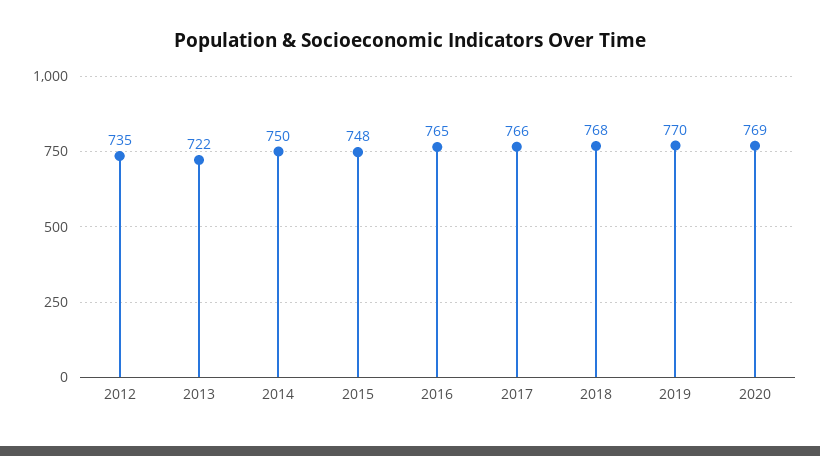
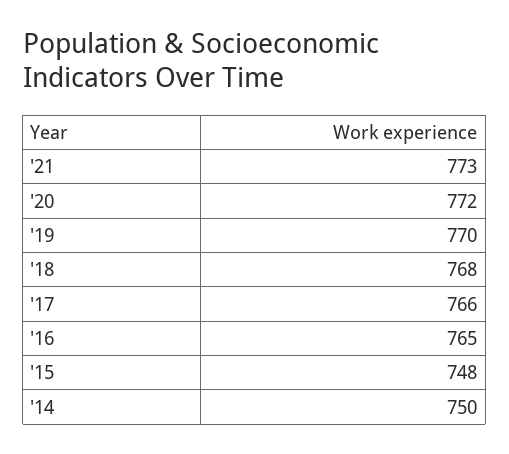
2012: 735 -> none
2013: 722 -> none
2020: 769 -> 772
'21: none -> 773

